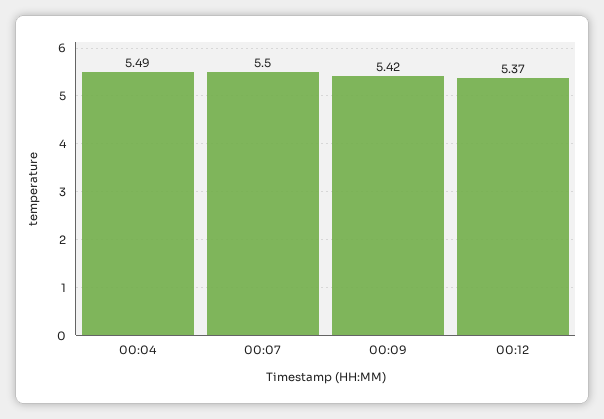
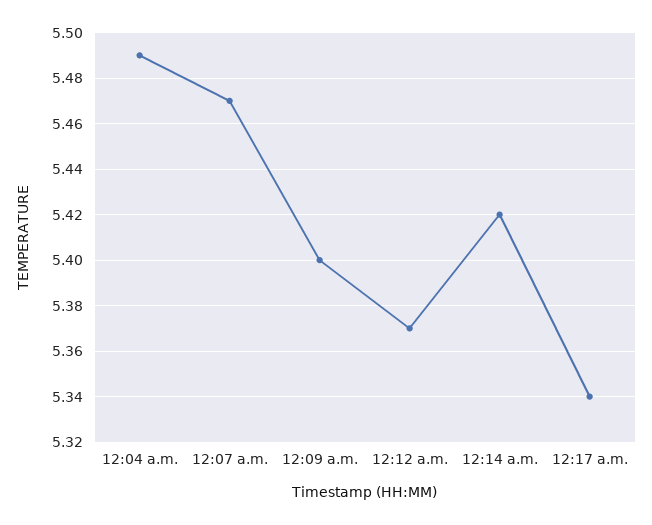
00:07: 5.5 -> 5.47
00:09: 5.42 -> 5.4
12:14 a.m.: none -> 5.42
12:17 a.m.: none -> 5.34

